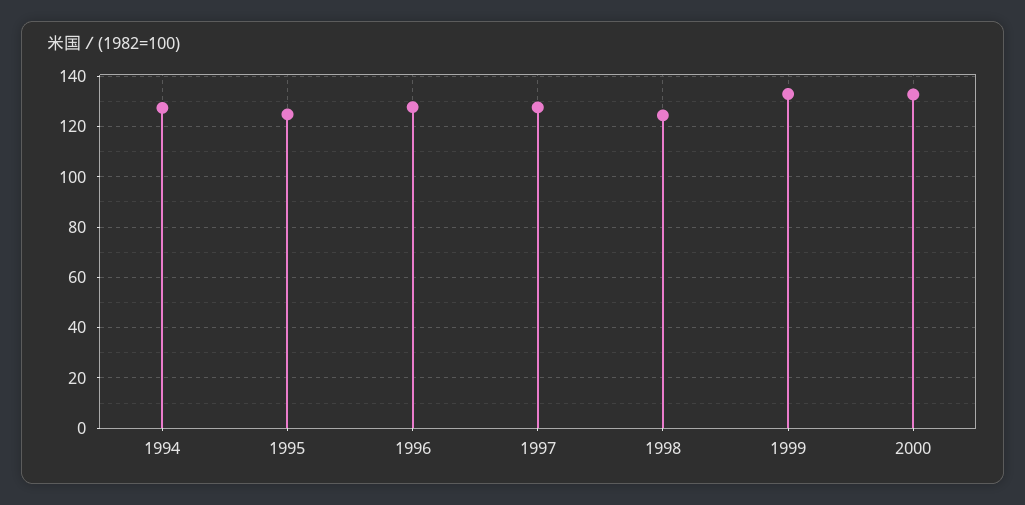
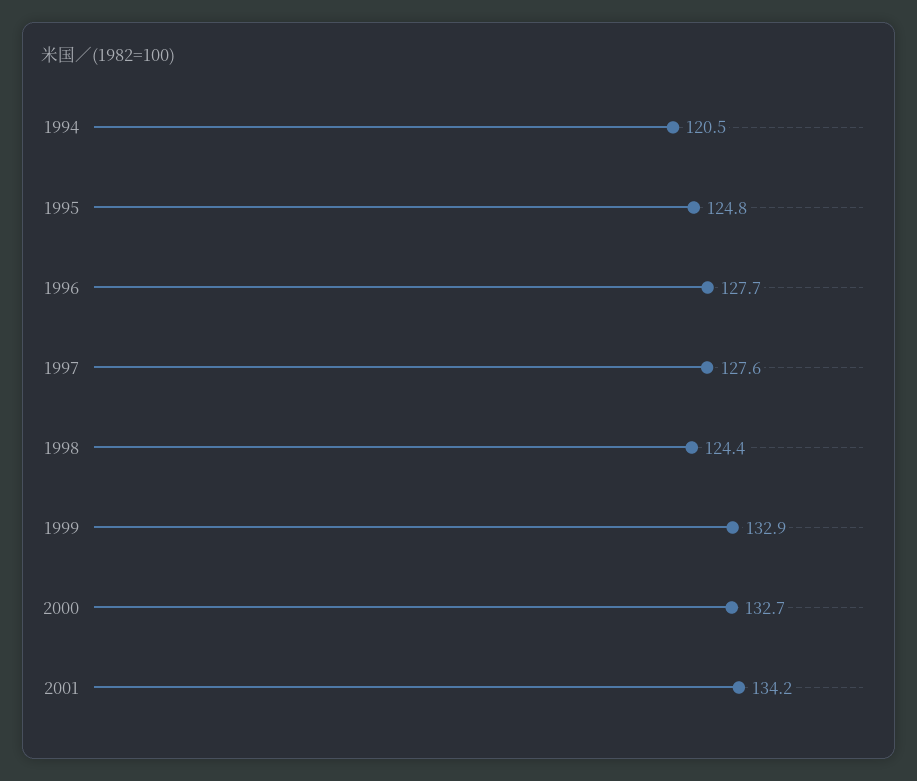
1994: 127.5 -> 120.5
2001: none -> 134.2

